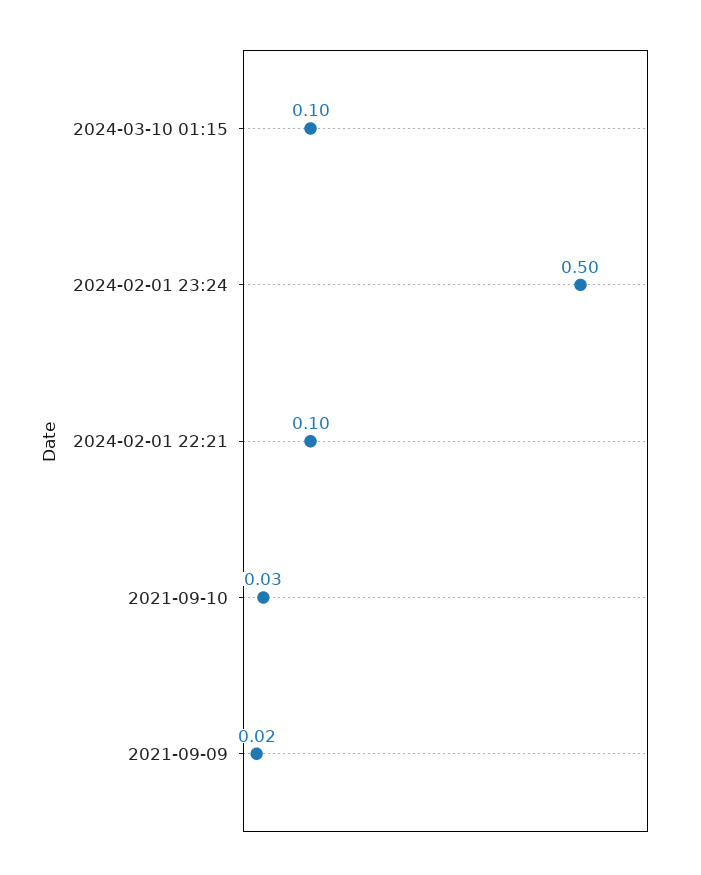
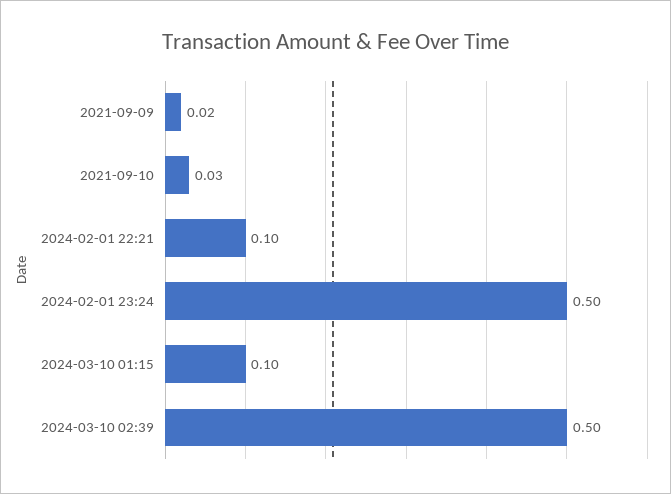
2024-03-10 02:39: none -> 0.5

